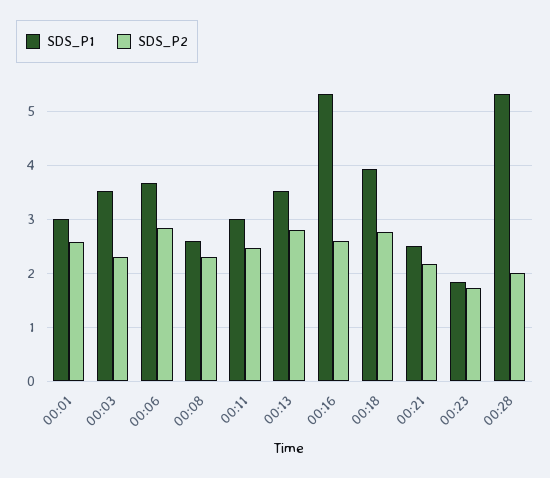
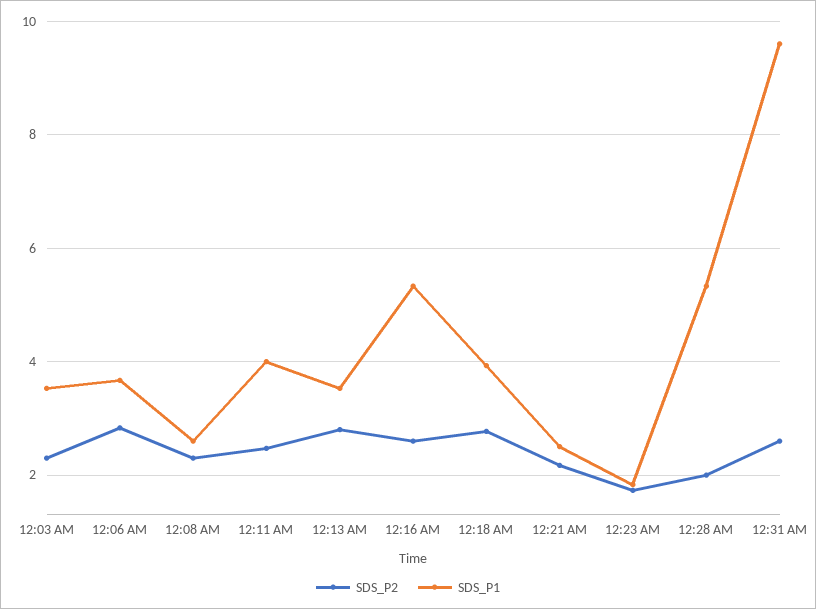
SDS_P1, 00:01: 3 -> none
SDS_P2, 00:01: 2.6 -> none
SDS_P1, 00:11: 3 -> 4
SDS_P2, 12:31 AM: none -> 2.6
SDS_P1, 12:31 AM: none -> 9.6

